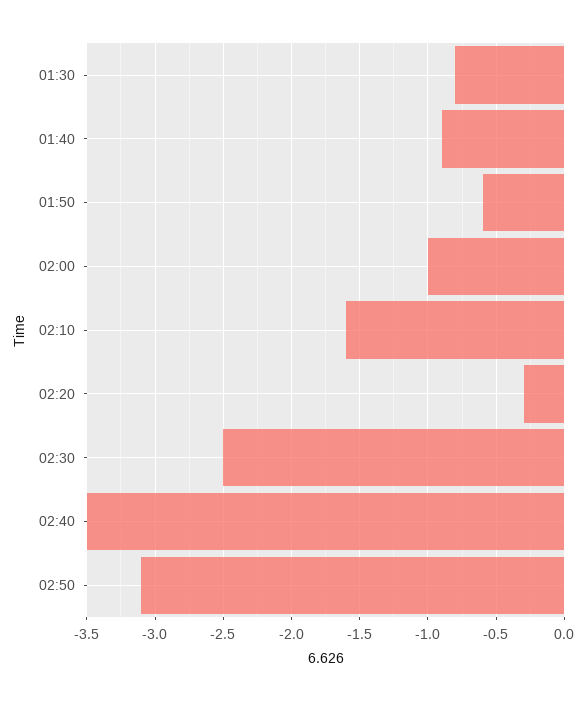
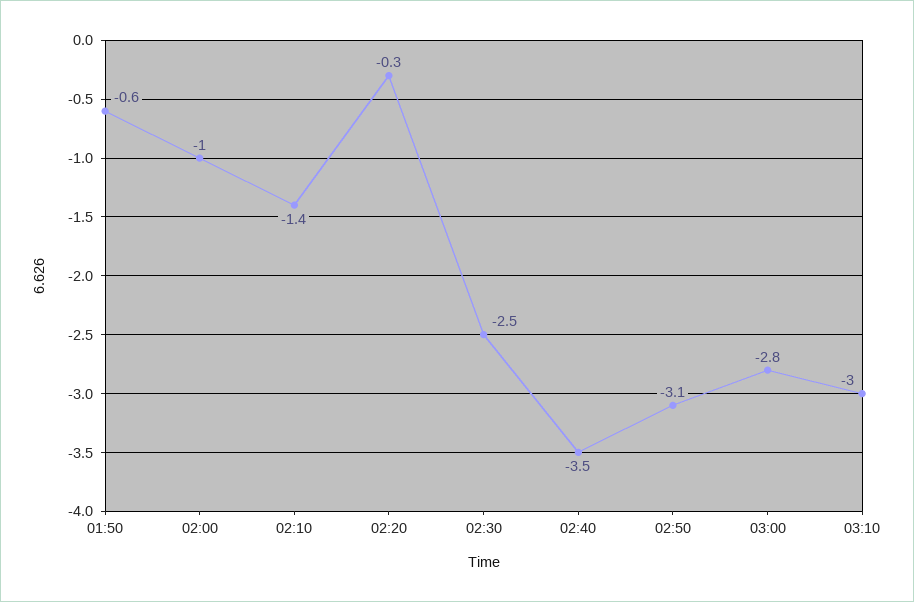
01:30: -0.8 -> none
01:40: -0.9 -> none
02:10: -1.6 -> -1.4
03:00: none -> -2.8
03:10: none -> -3

